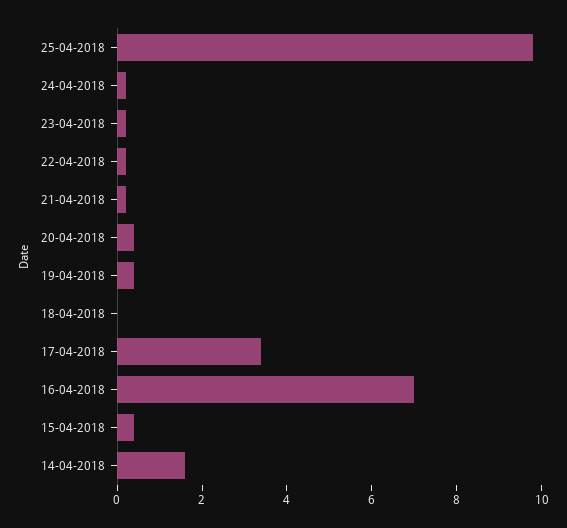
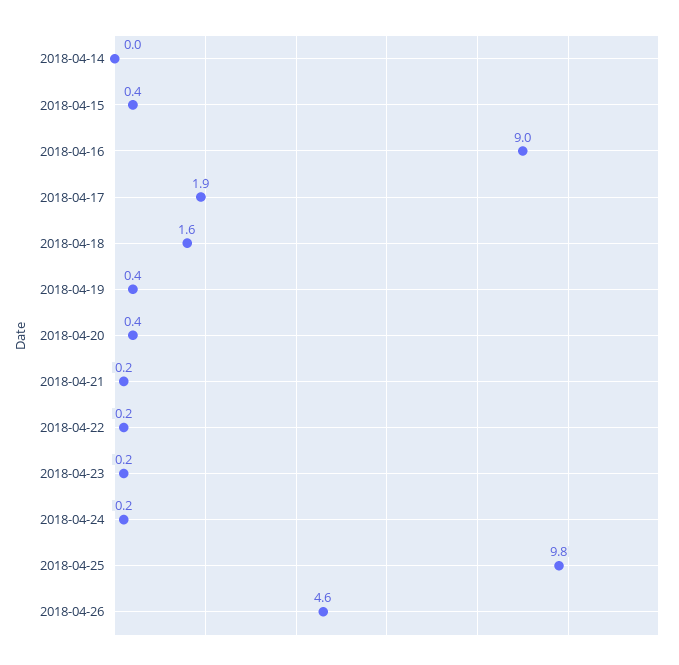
18-04-2018: 0 -> 1.6
17-04-2018: 3.5 -> 1.9
16-04-2018: 7 -> 9
14-04-2018: 1.5 -> 0
2018-04-26: none -> 4.6

